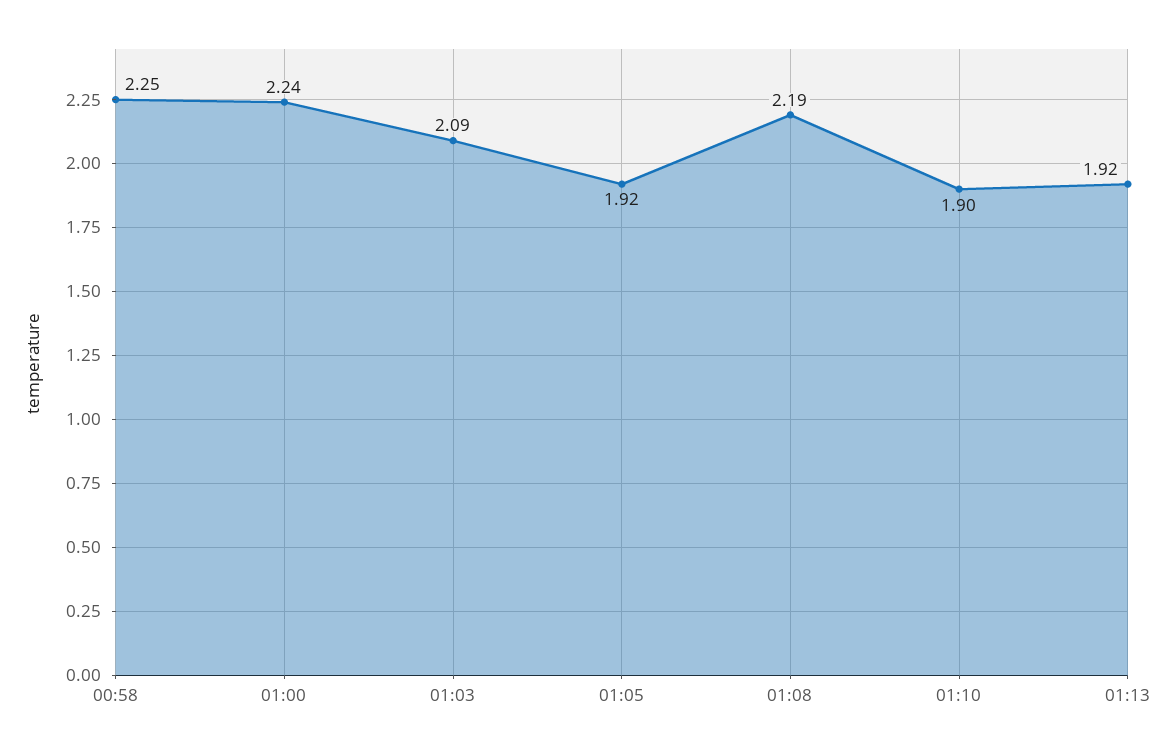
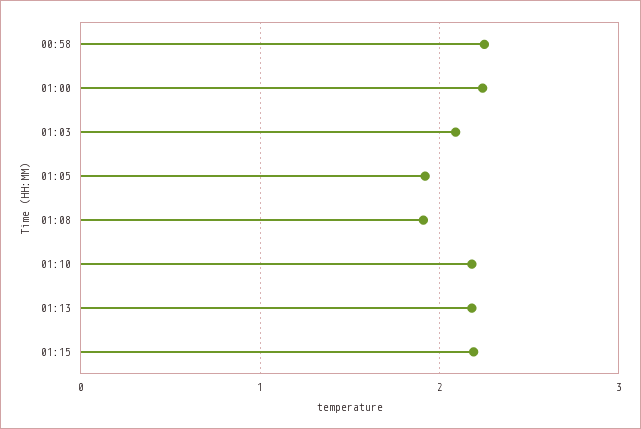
01:08: 2.19 -> 1.9
01:10: 1.9 -> 2.2
01:13: 1.92 -> 2.2
01:15: none -> 2.2

